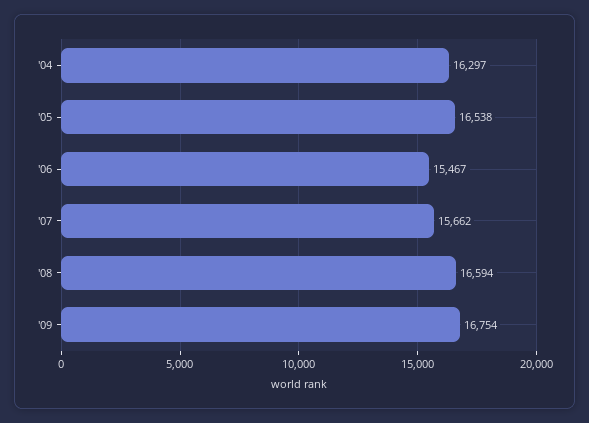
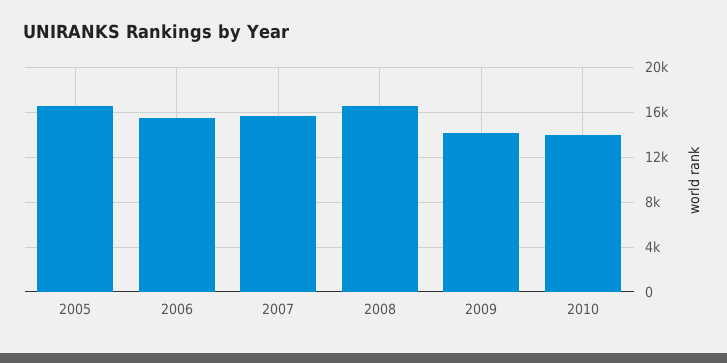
'04: 16297 -> none
'09: 16754 -> 14000
2010: none -> 14000

